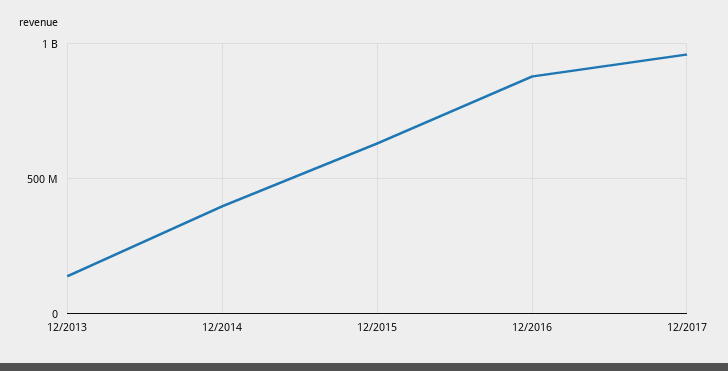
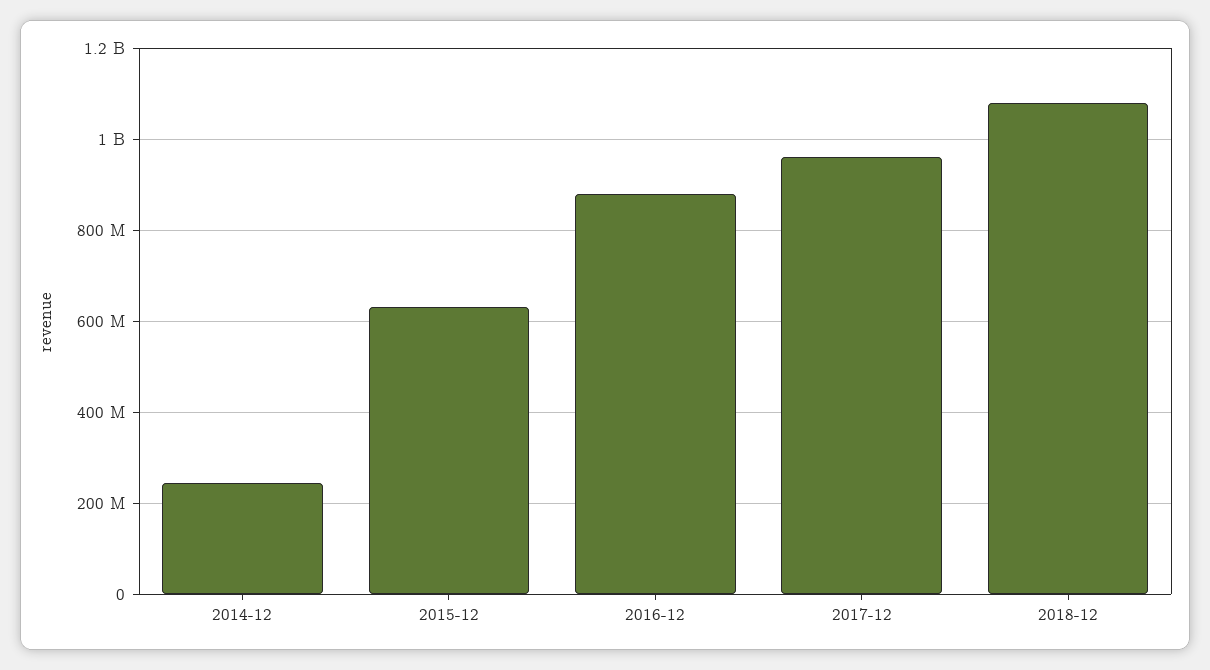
12/2013: 150000000 -> none
12/2014: 400000000 -> 240000000
2018-12: none -> 1080000000

